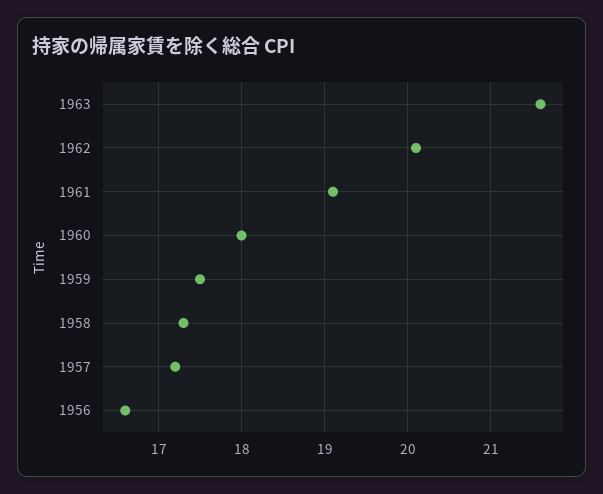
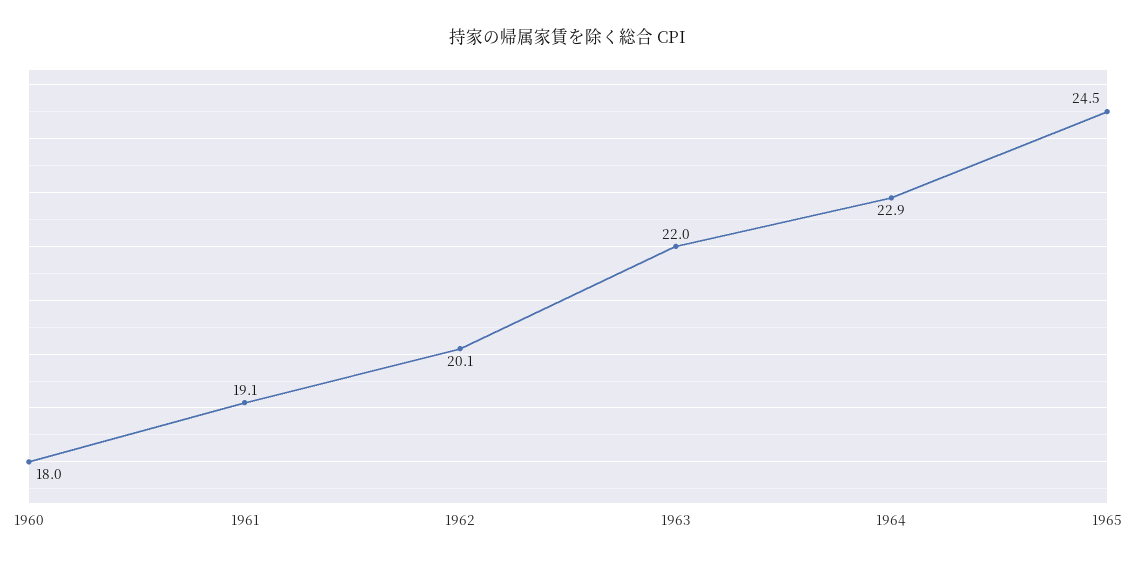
1963: 21.6 -> 22
1959: 17.5 -> none
1958: 17.3 -> none
1957: 17.2 -> none
1956: 16.6 -> none
1964: none -> 22.9
1965: none -> 24.5

